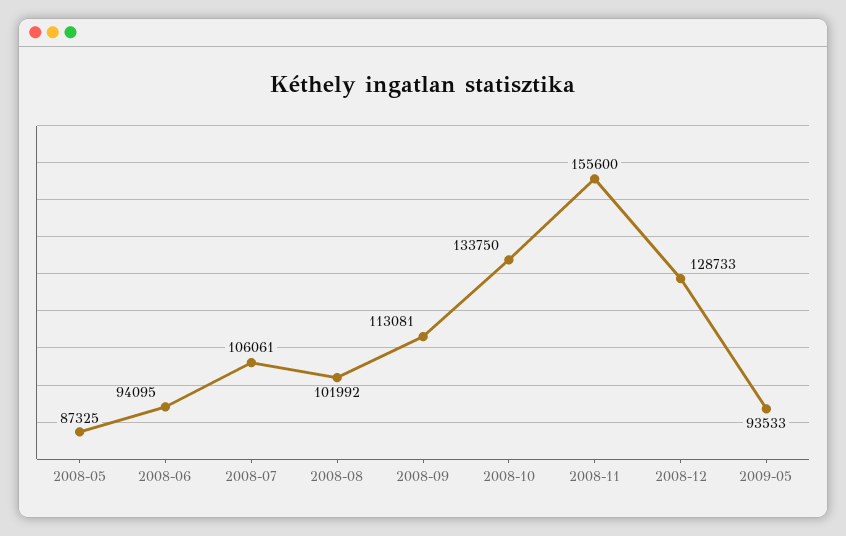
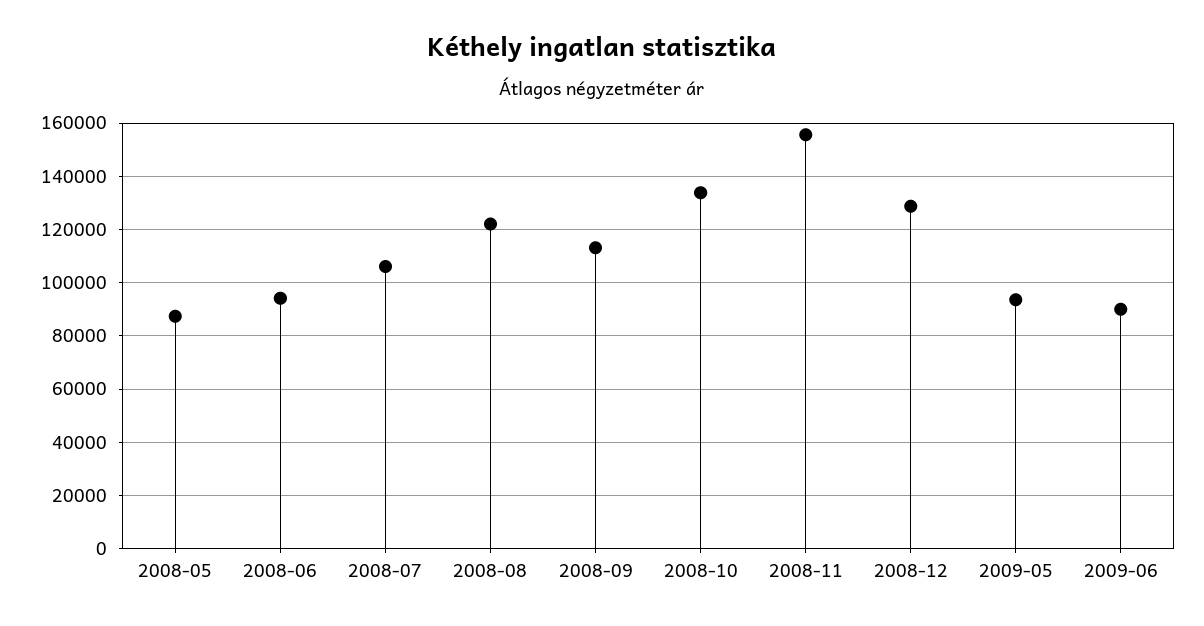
2008-08: 101992 -> 122500
2009-06: none -> 90000

